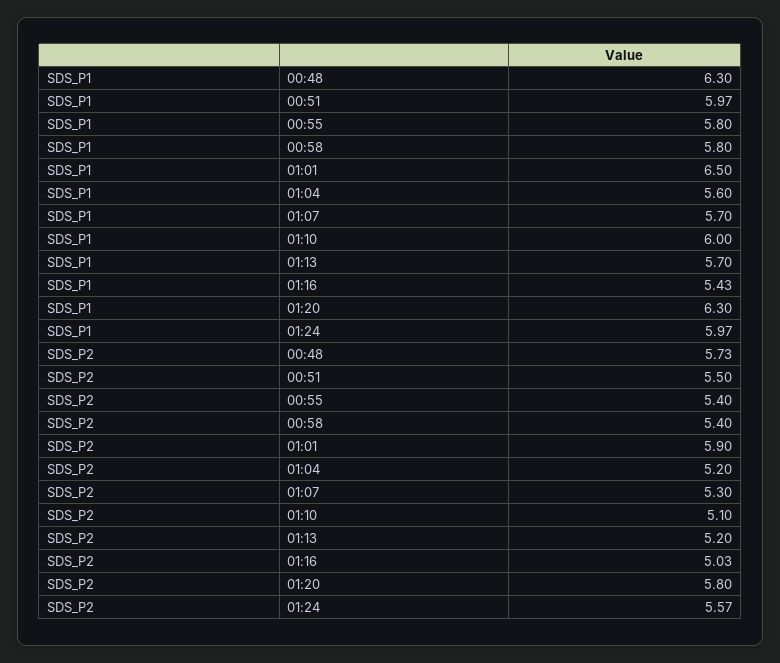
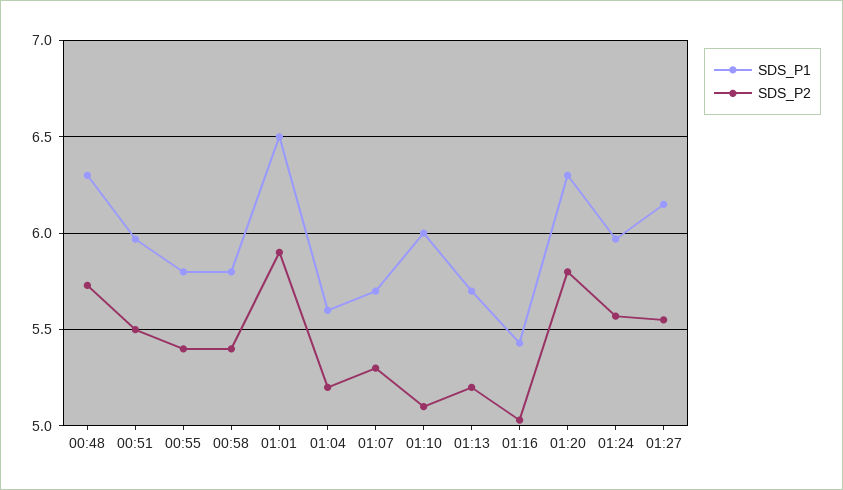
SDS_P1, 01:27: none -> 6.15
SDS_P2, 01:27: none -> 5.55

